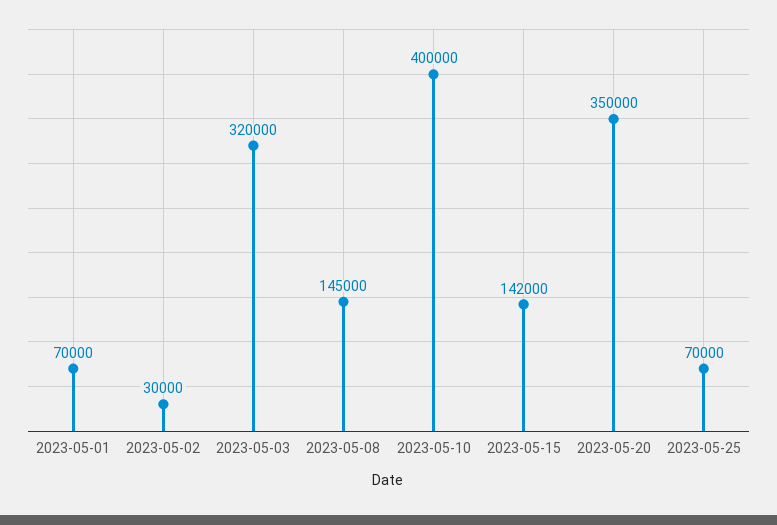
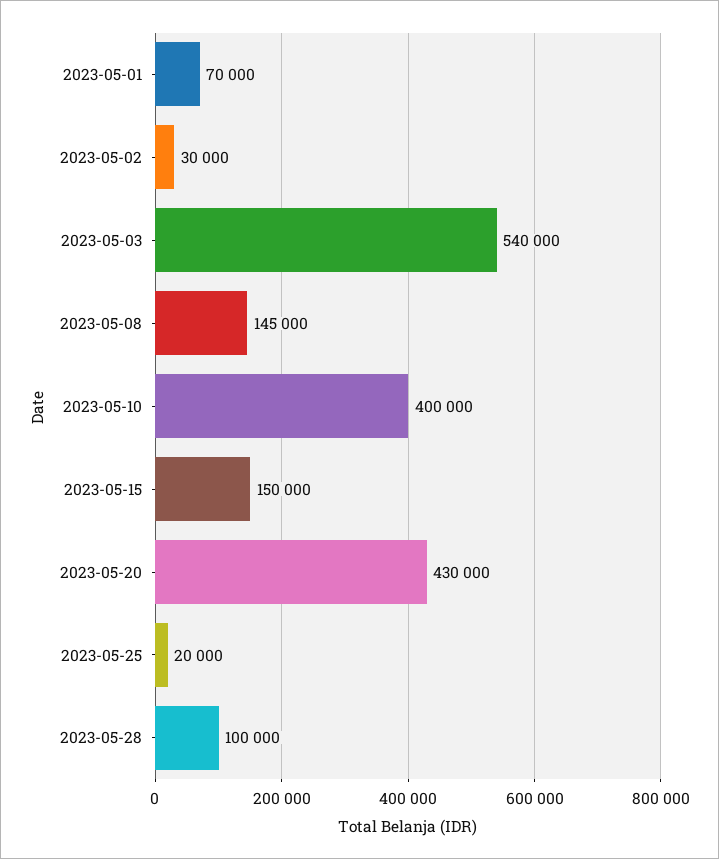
2023-05-03: 320000 -> 540000
2023-05-15: 142000 -> 150000
2023-05-20: 350000 -> 430000
2023-05-25: 70000 -> 20000
2023-05-28: none -> 100000

